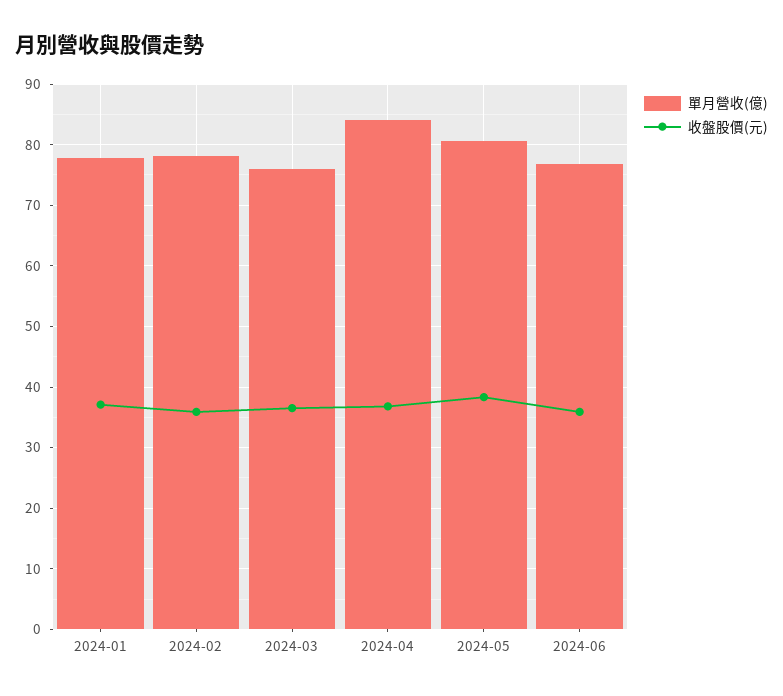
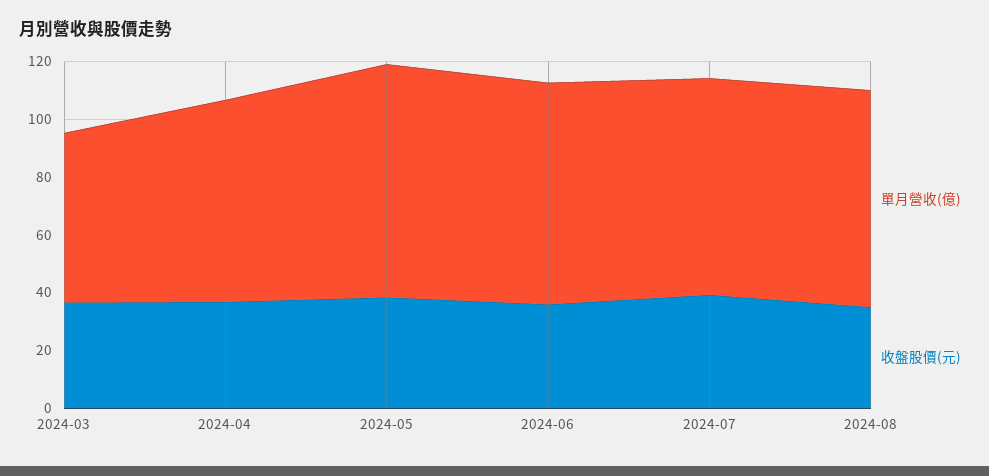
單月營收(億), 2024-01: 78 -> none
收盤股價(元), 2024-01: 37 -> none
單月營收(億), 2024-02: 78 -> none
收盤股價(元), 2024-02: 36 -> none
單月營收(億), 2024-03: 76 -> 60
單月營收(億), 2024-04: 84 -> 70
單月營收(億), 2024-07: none -> 75
收盤股價(元), 2024-07: none -> 40
單月營收(億), 2024-08: none -> 75
收盤股價(元), 2024-08: none -> 35

